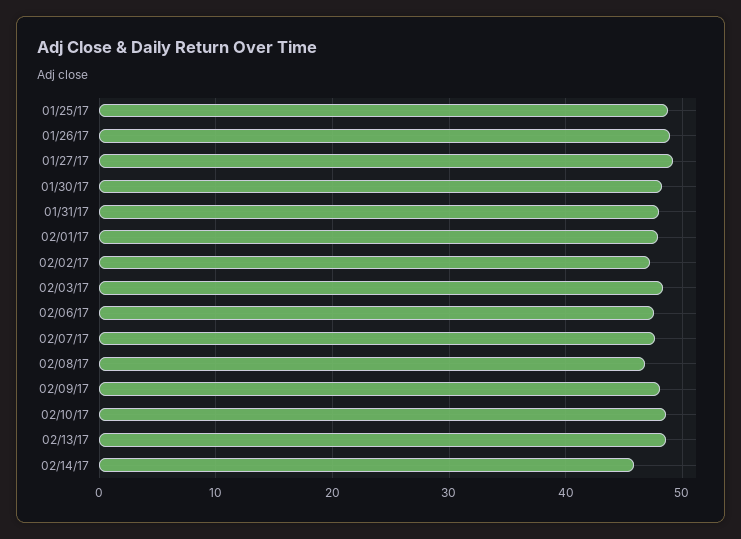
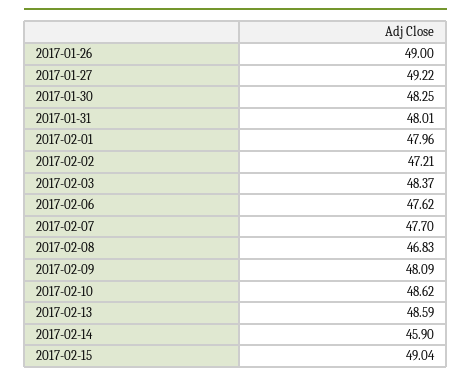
01/25/17: 49 -> none
2017-02-15: none -> 49.04

